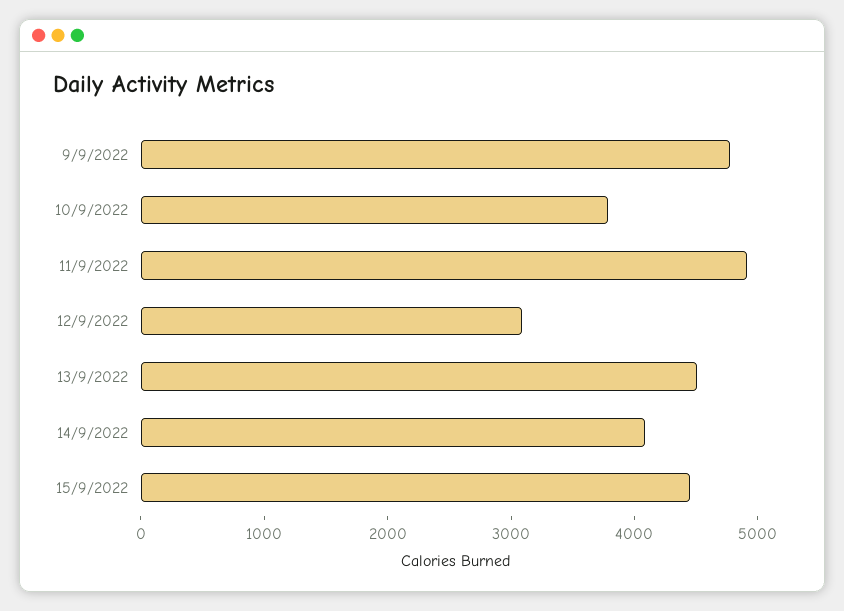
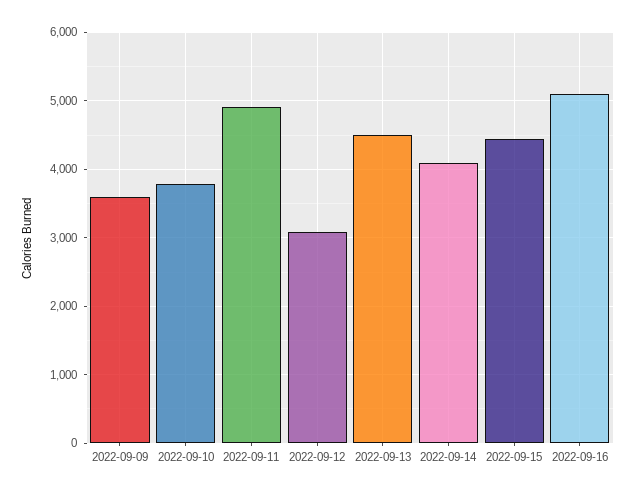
9/9/2022: 4800 -> 3600
2022-09-16: none -> 5100

